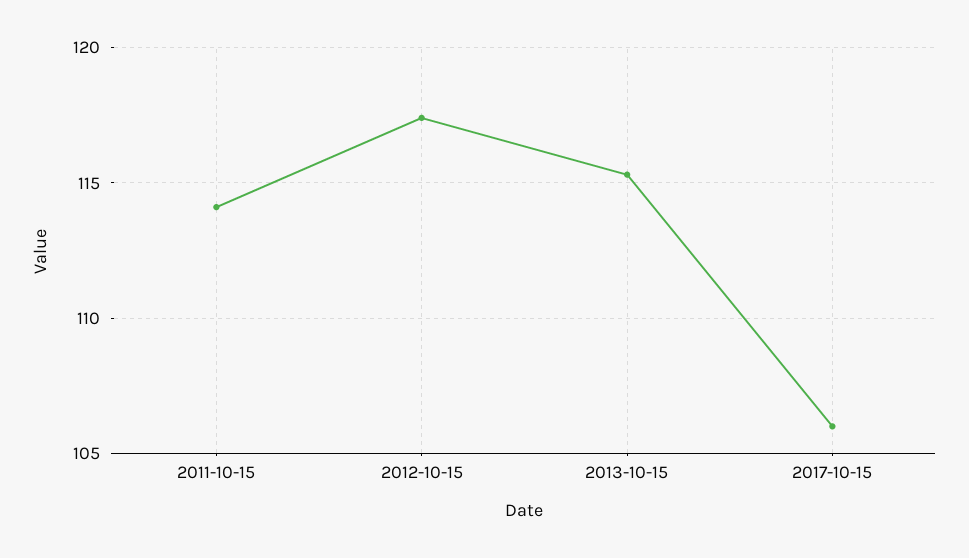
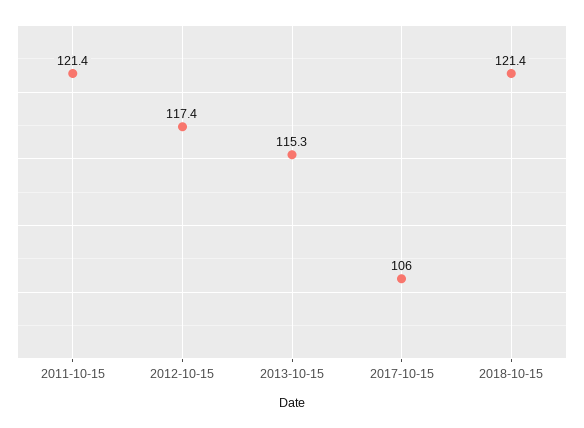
2011-10-15: 114 -> 121.4
2018-10-15: none -> 121.4

